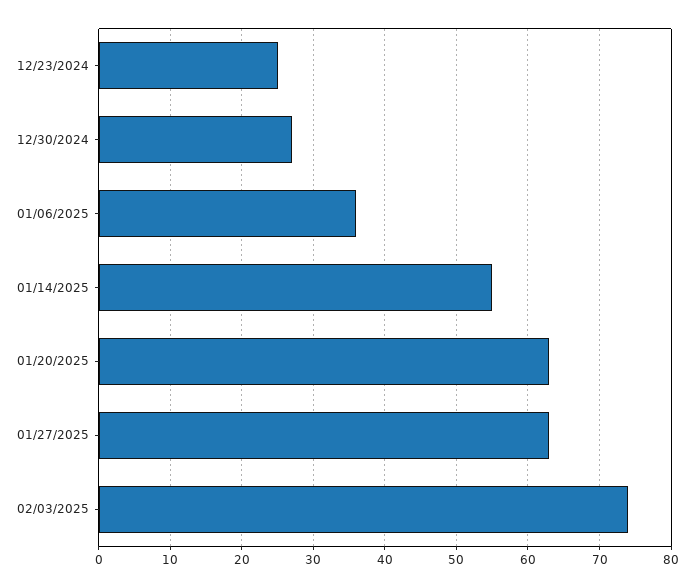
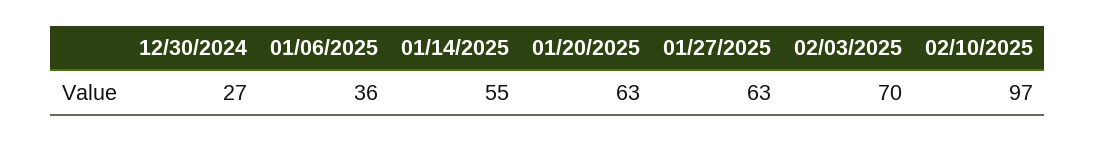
12/23/2024: 25 -> none
02/03/2025: 74 -> 70
02/10/2025: none -> 97

